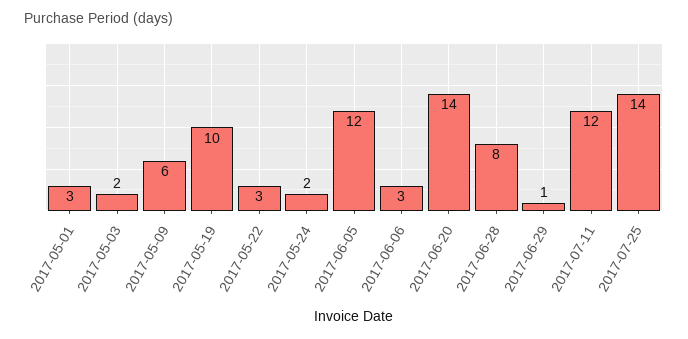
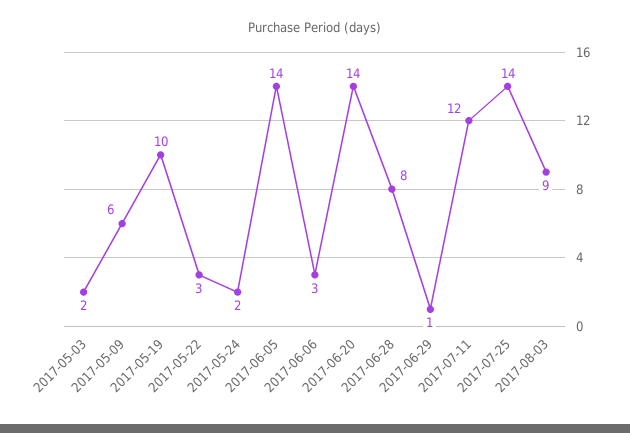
2017-05-01: 3 -> none
2017-06-05: 12 -> 14
2017-08-03: none -> 9

